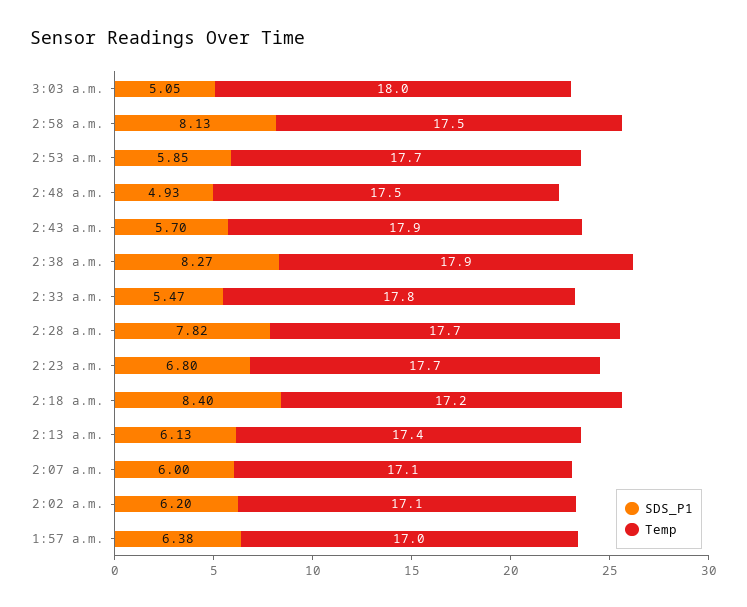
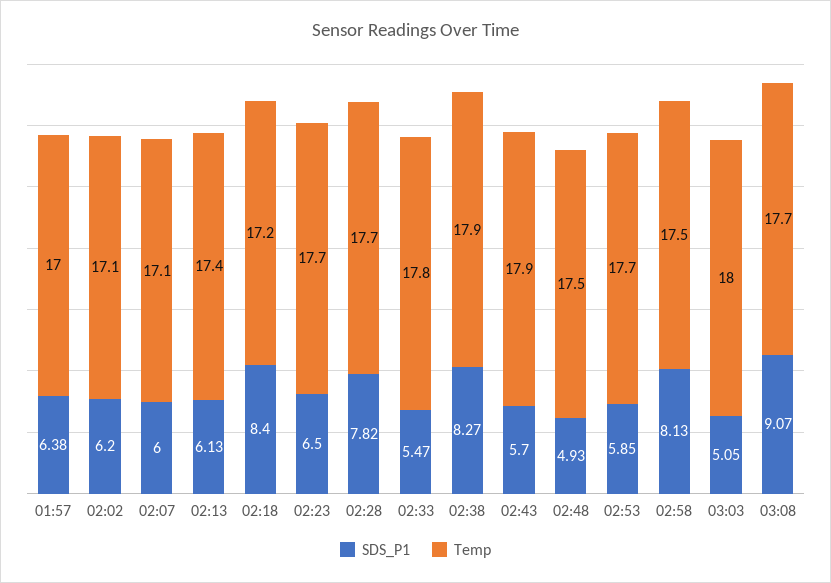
SDS_P1, 2:23 a.m.: 6.8 -> 6.5
SDS_P1, 03:08: none -> 9.07
Temp, 03:08: none -> 17.7

